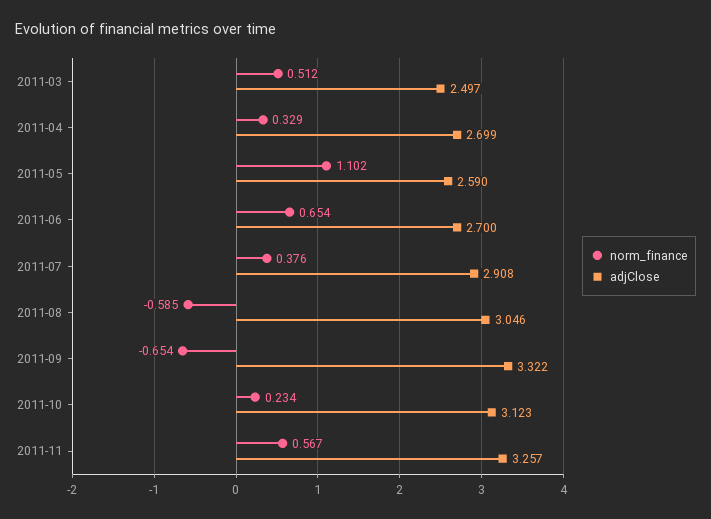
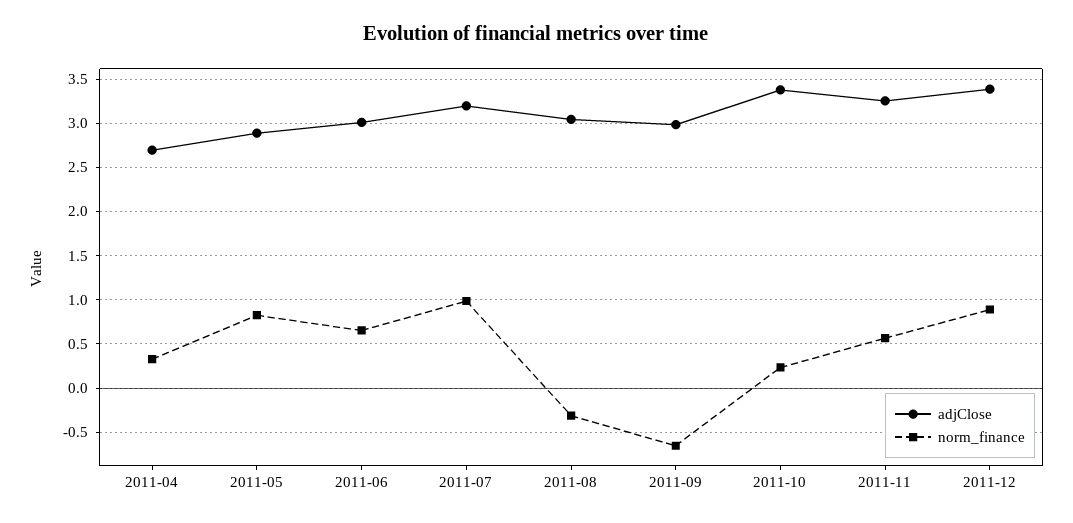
norm_finance, 2011-03: 0.512 -> none
adjClose, 2011-03: 2.497 -> none
norm_finance, 2011-05: 1.102 -> 0.8
adjClose, 2011-05: 2.59 -> 2.9
adjClose, 2011-06: 2.7 -> 3
norm_finance, 2011-07: 0.376 -> 1
adjClose, 2011-07: 2.908 -> 3.2
norm_finance, 2011-08: -0.585 -> -0.3
adjClose, 2011-09: 3.322 -> 3
adjClose, 2011-10: 3.123 -> 3.4
adjClose, 2011-12: none -> 3.4
norm_finance, 2011-12: none -> 0.9

